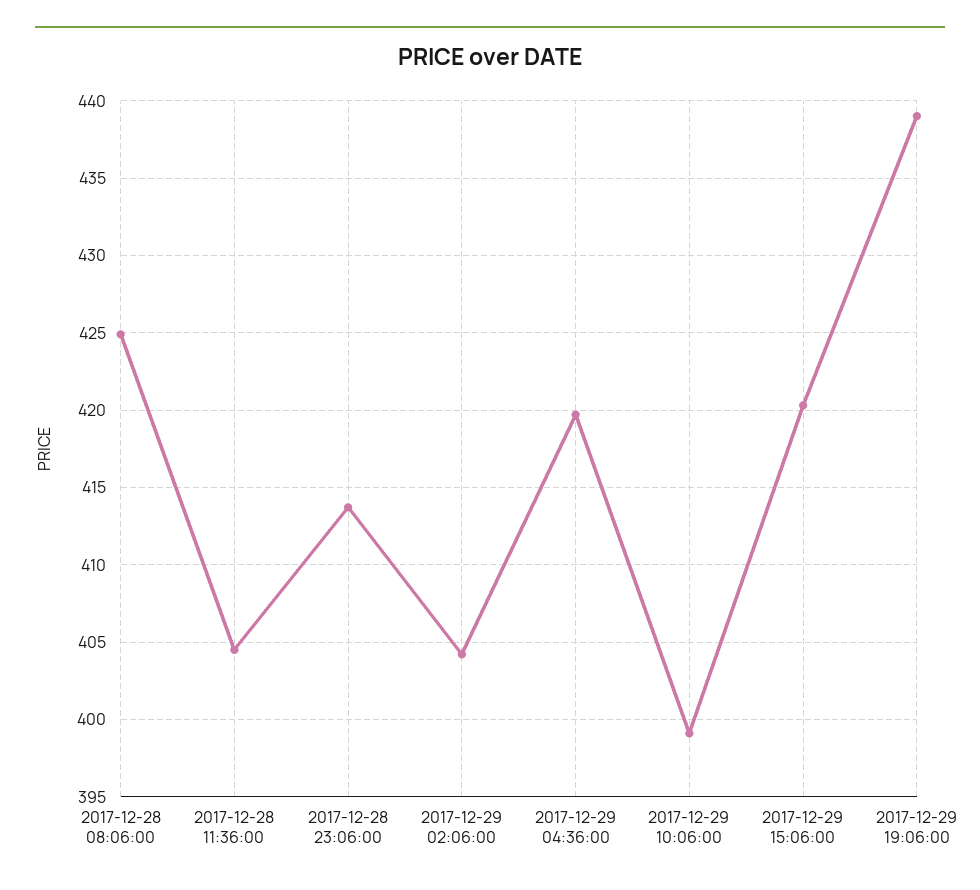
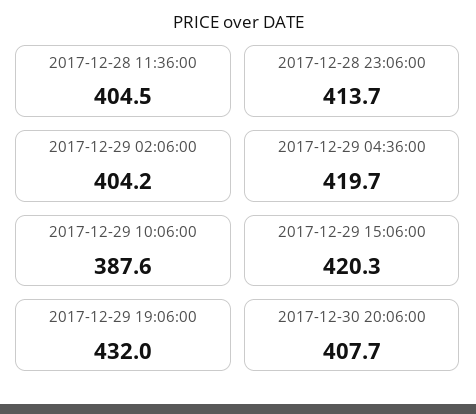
2017-12-28 08:06:00: 425 -> none
2017-12-29 10:06:00: 399 -> 387.6
2017-12-29 19:06:00: 439 -> 432
2017-12-30 20:06:00: none -> 407.7

